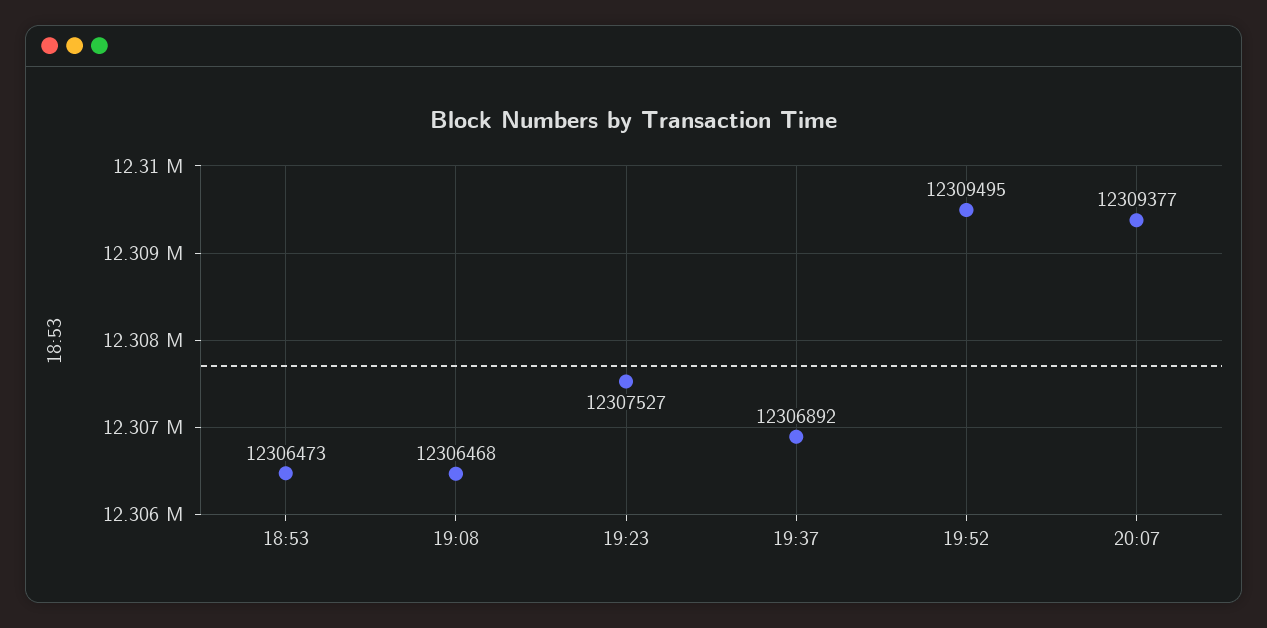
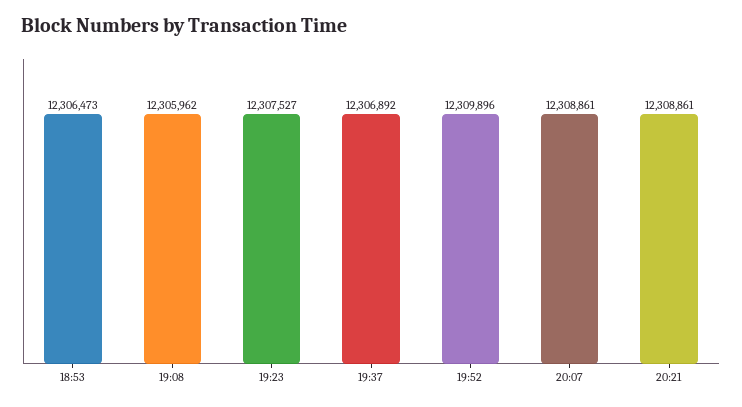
19:08: 12306468 -> 12305962
19:52: 12309495 -> 12309896
20:07: 12309377 -> 12308861
20:21: none -> 12308861

